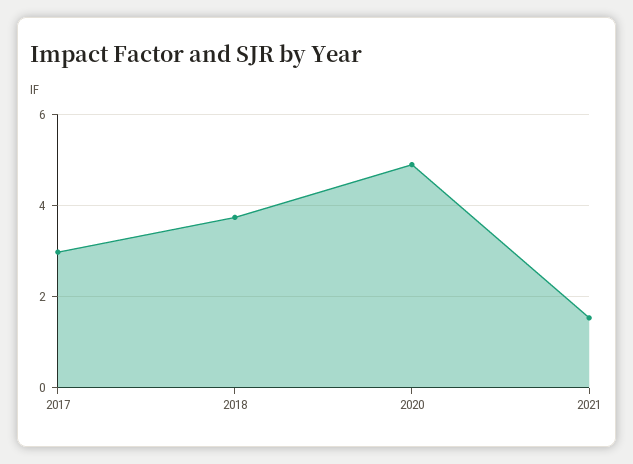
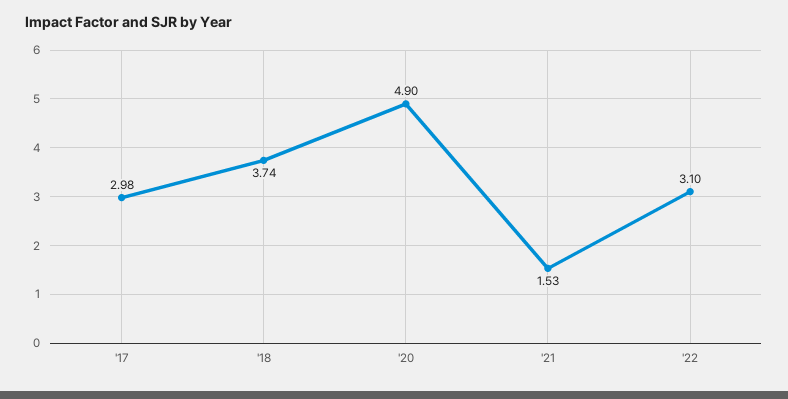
'22: none -> 3.1

